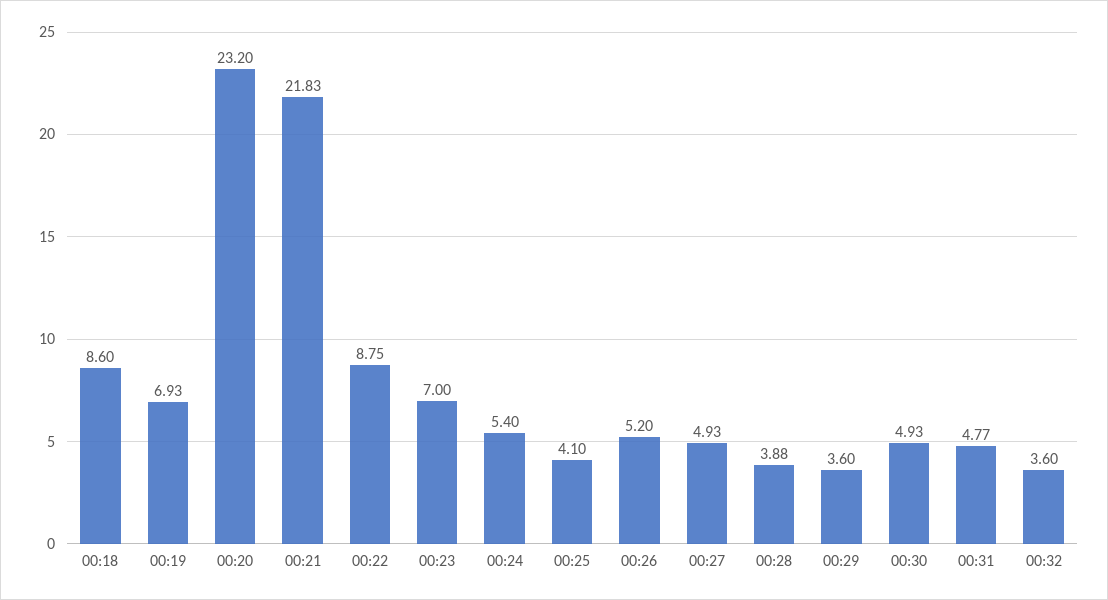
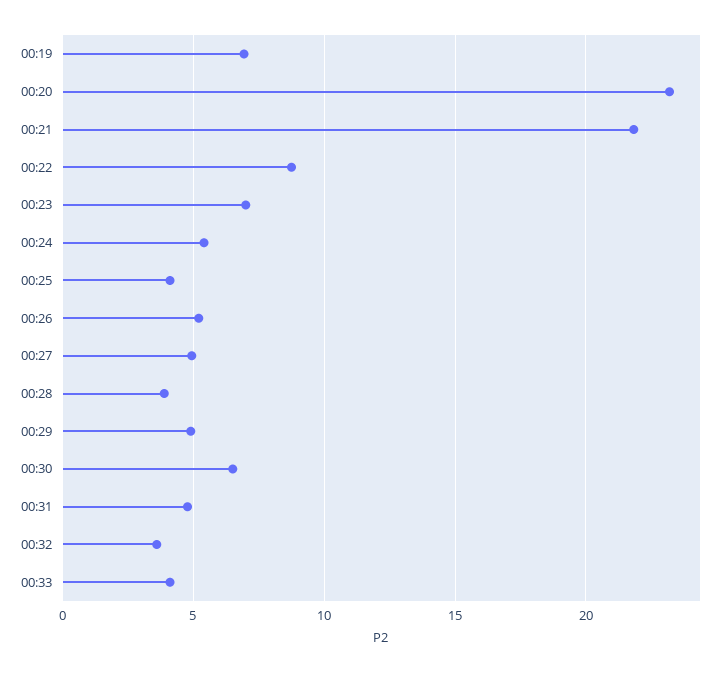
00:18: 8.6 -> none
00:29: 3.6 -> 5
00:30: 4.93 -> 6.5
00:33: none -> 4

